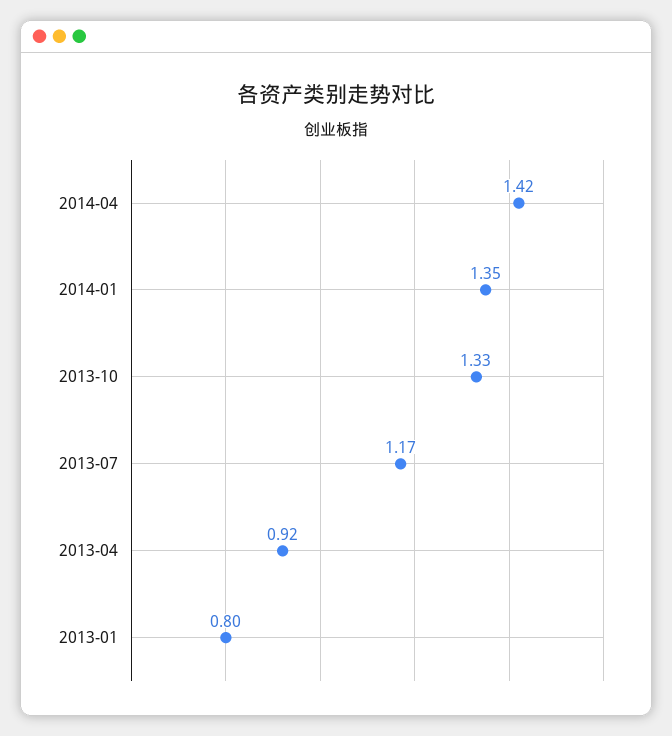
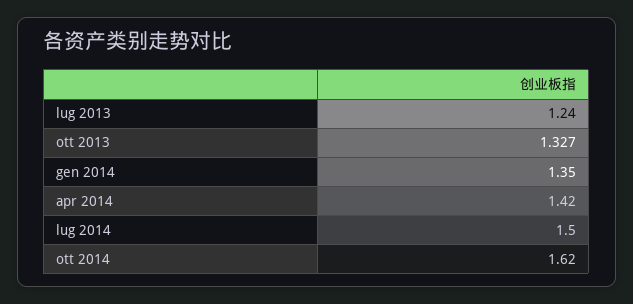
2013-07: 1.17 -> 1.24
2013-04: 0.92 -> none
2013-01: 0.8 -> none
lug 2014: none -> 1.5
ott 2014: none -> 1.62

